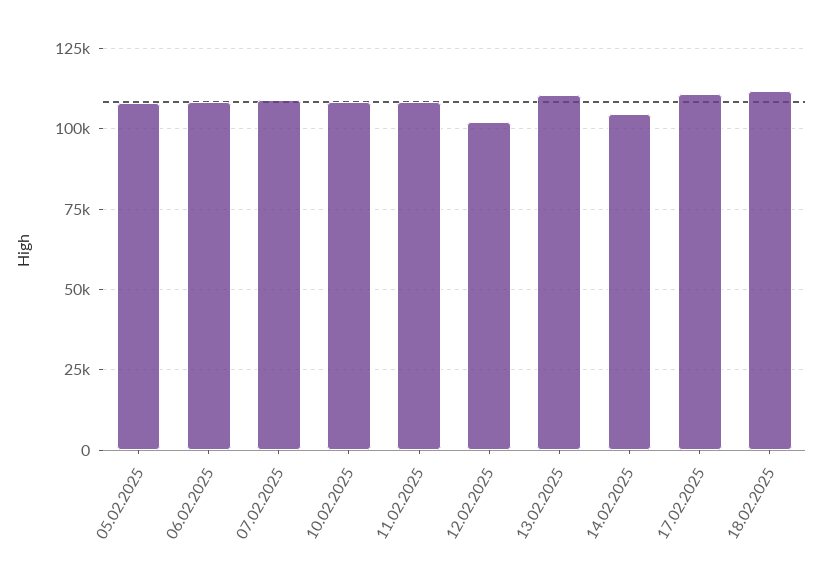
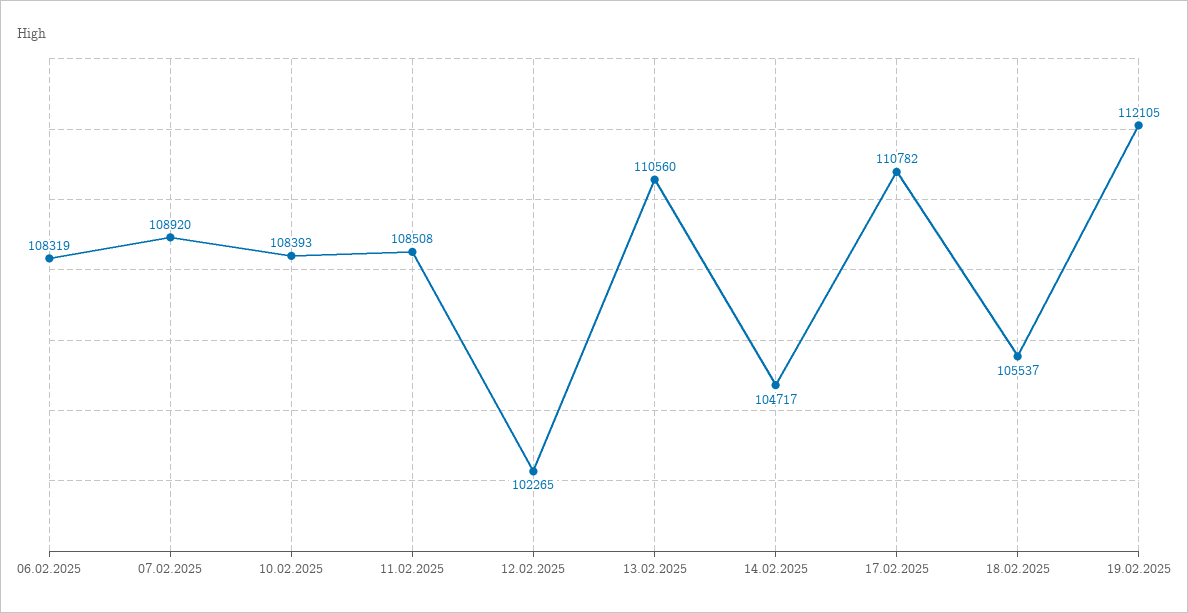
05.02.2025: 107500 -> none
18.02.2025: 112500 -> 105537
19.02.2025: none -> 112105

